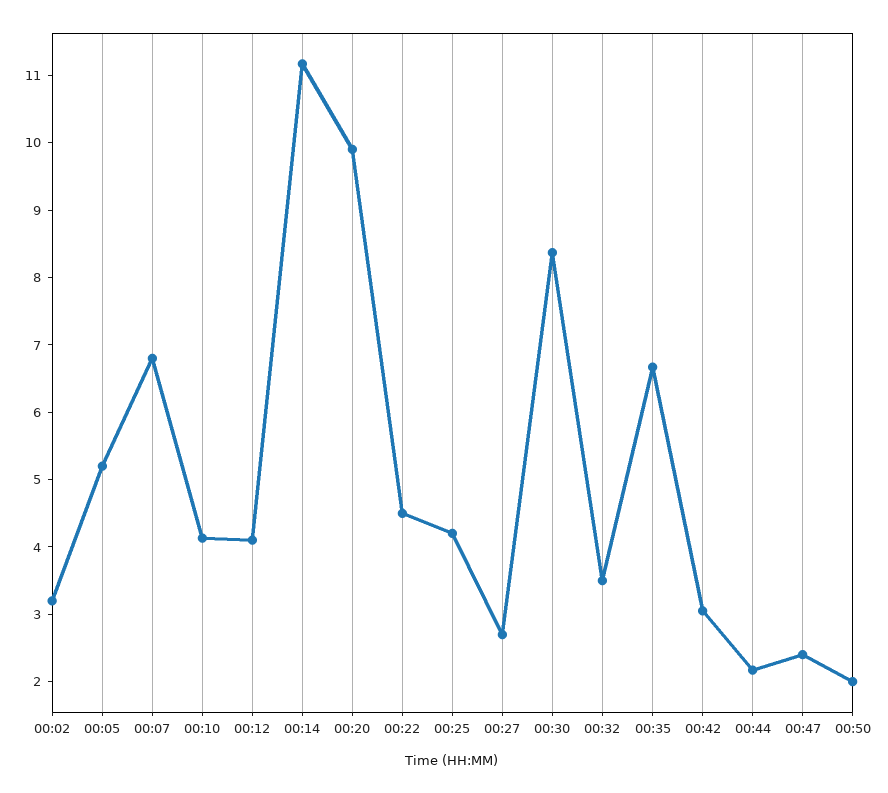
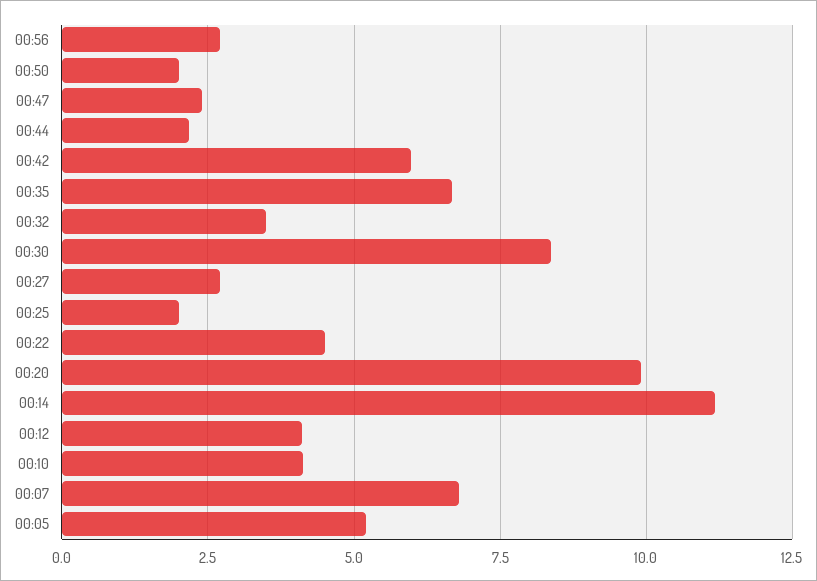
00:02: 3.2 -> none
00:25: 4.2 -> 2
00:42: 3 -> 6
00:56: none -> 2.75

